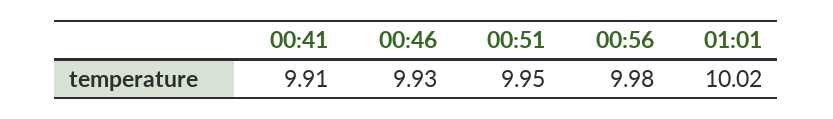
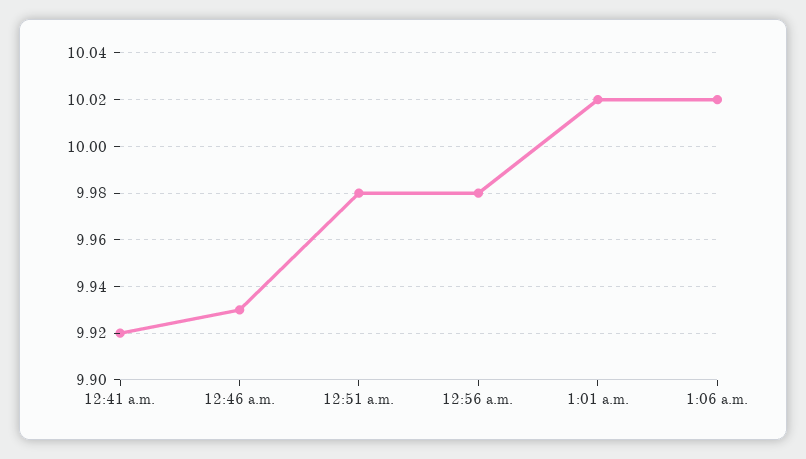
00:41: 9.91 -> 9.92
00:51: 9.95 -> 9.98
1:06 a.m.: none -> 10.02

